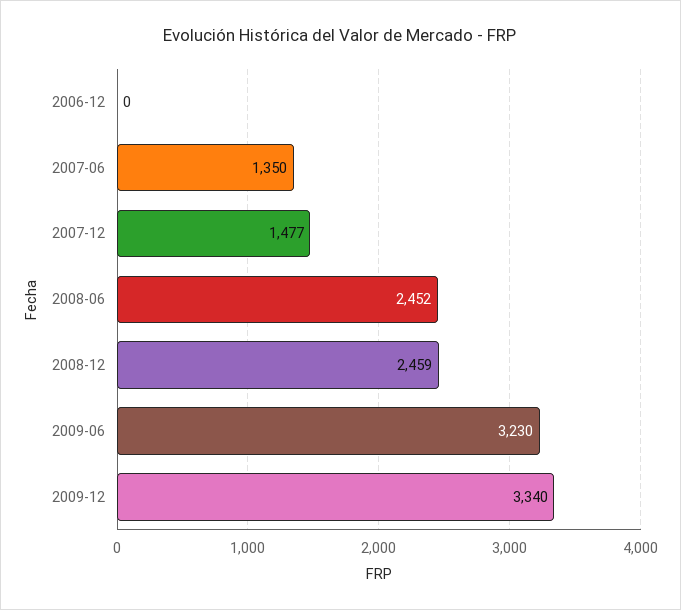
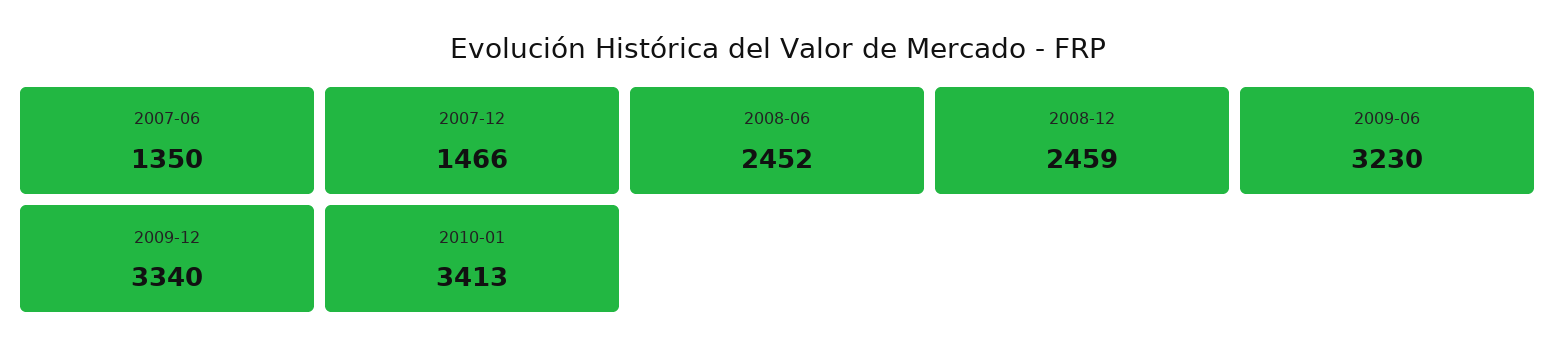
2006-12: 0 -> none
2007-12: 1477 -> 1466
2010-01: none -> 3413

